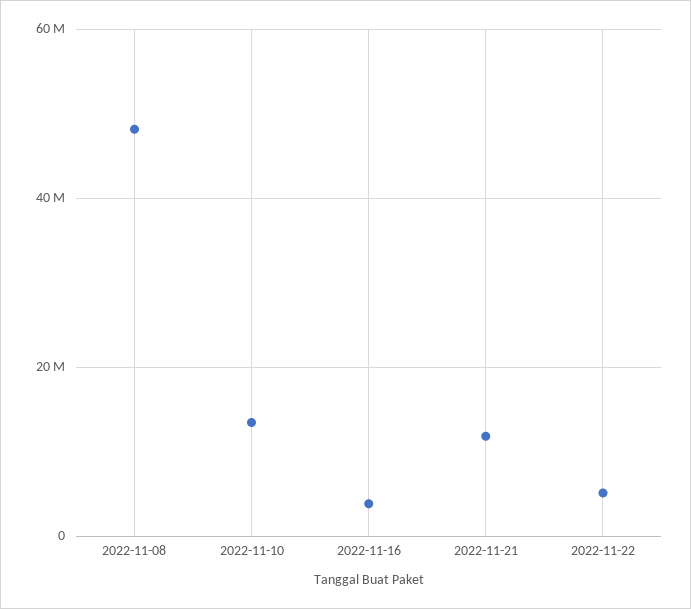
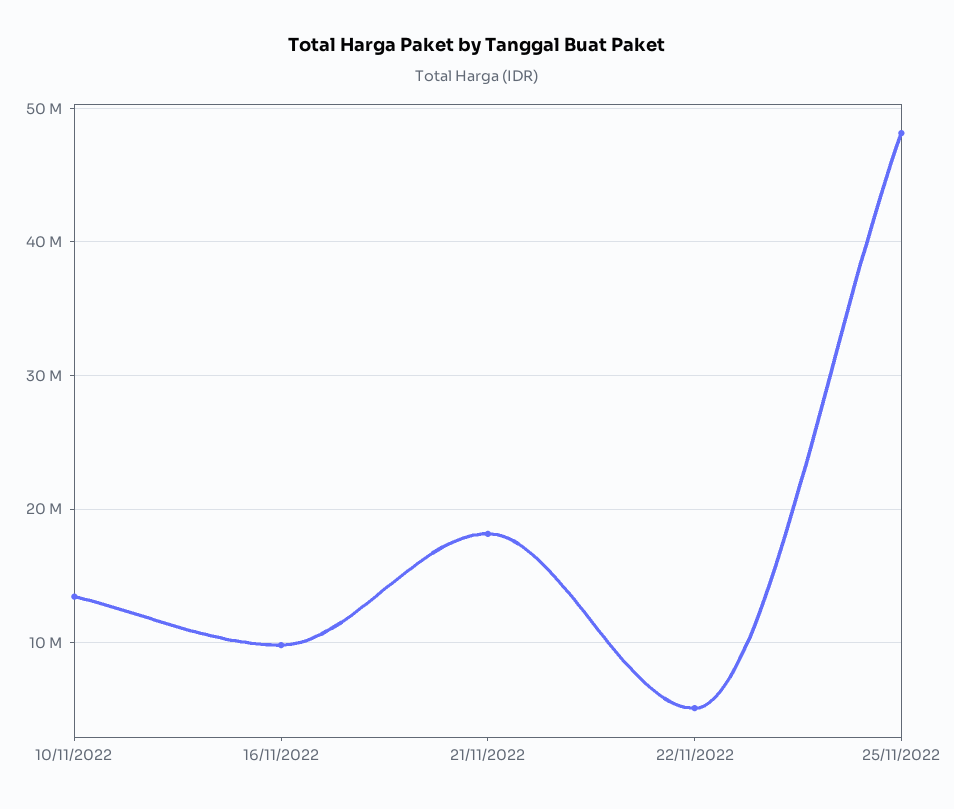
2022-11-08: 48000000 -> none
2022-11-16: 4000000 -> 10000000
2022-11-21: 12000000 -> 18000000
25/11/2022: none -> 48000000

